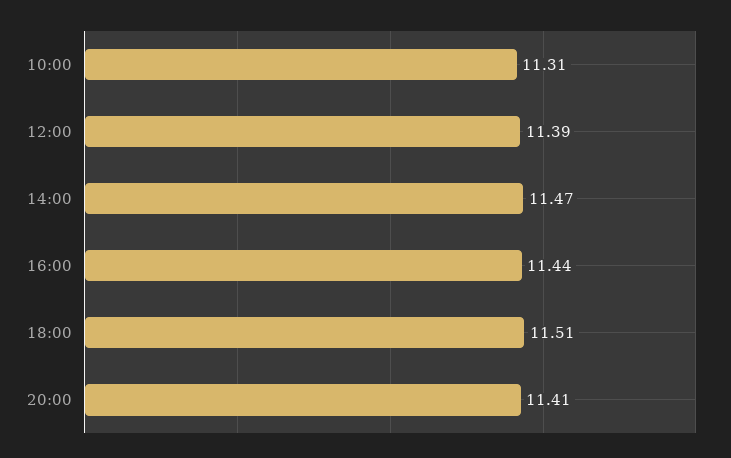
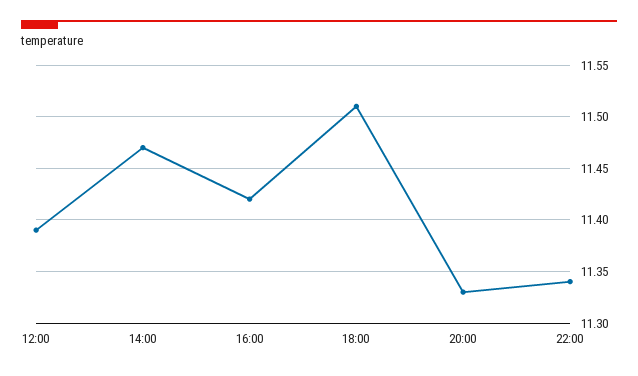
10:00: 11.31 -> none
16:00: 11.44 -> 11.42
20:00: 11.41 -> 11.33
22:00: none -> 11.34

